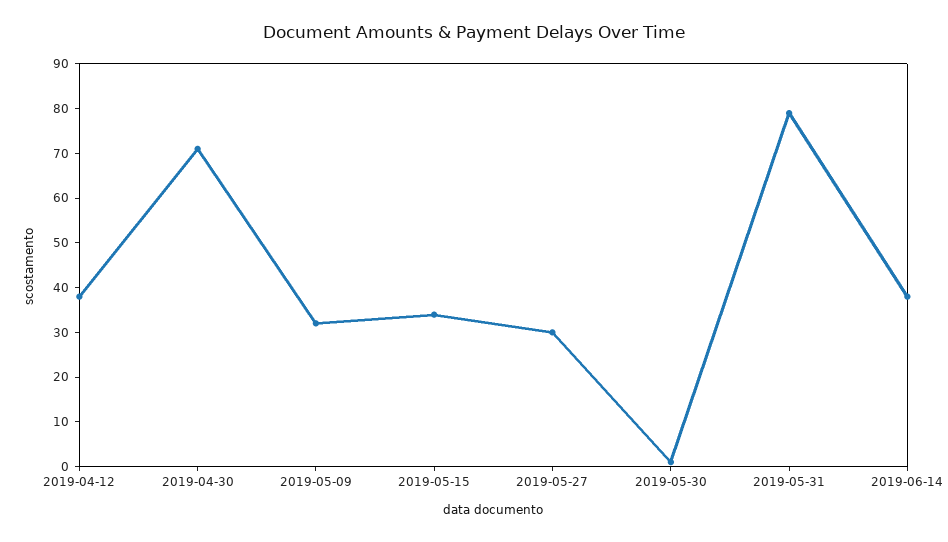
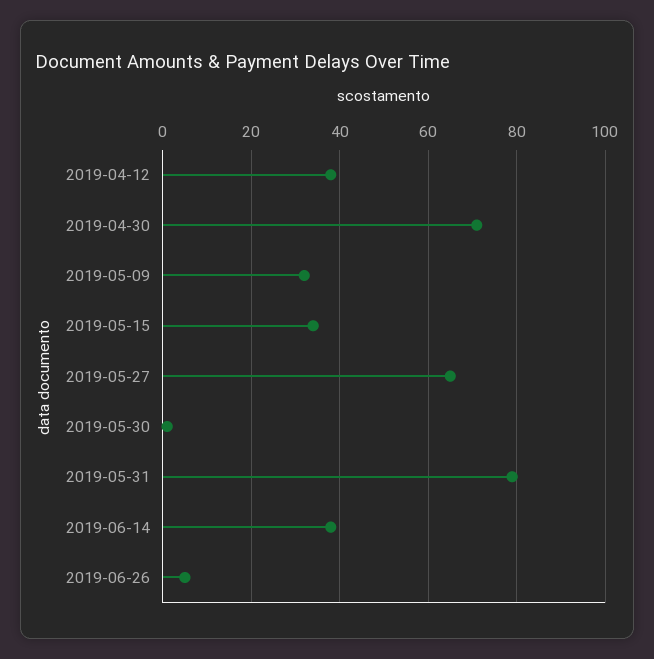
2019-05-27: 30 -> 65
2019-06-26: none -> 5

